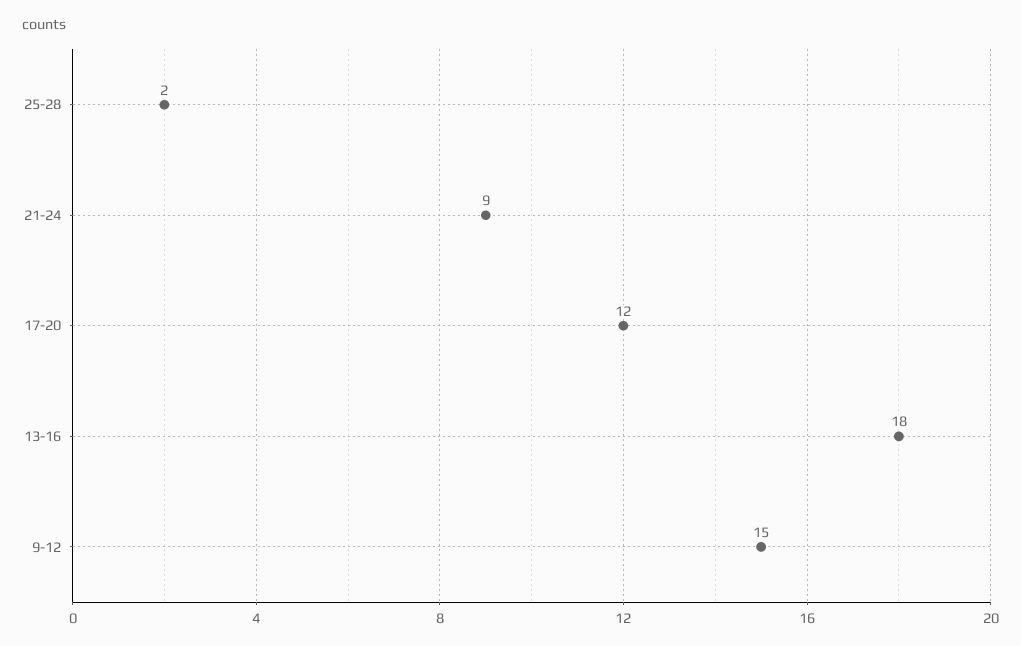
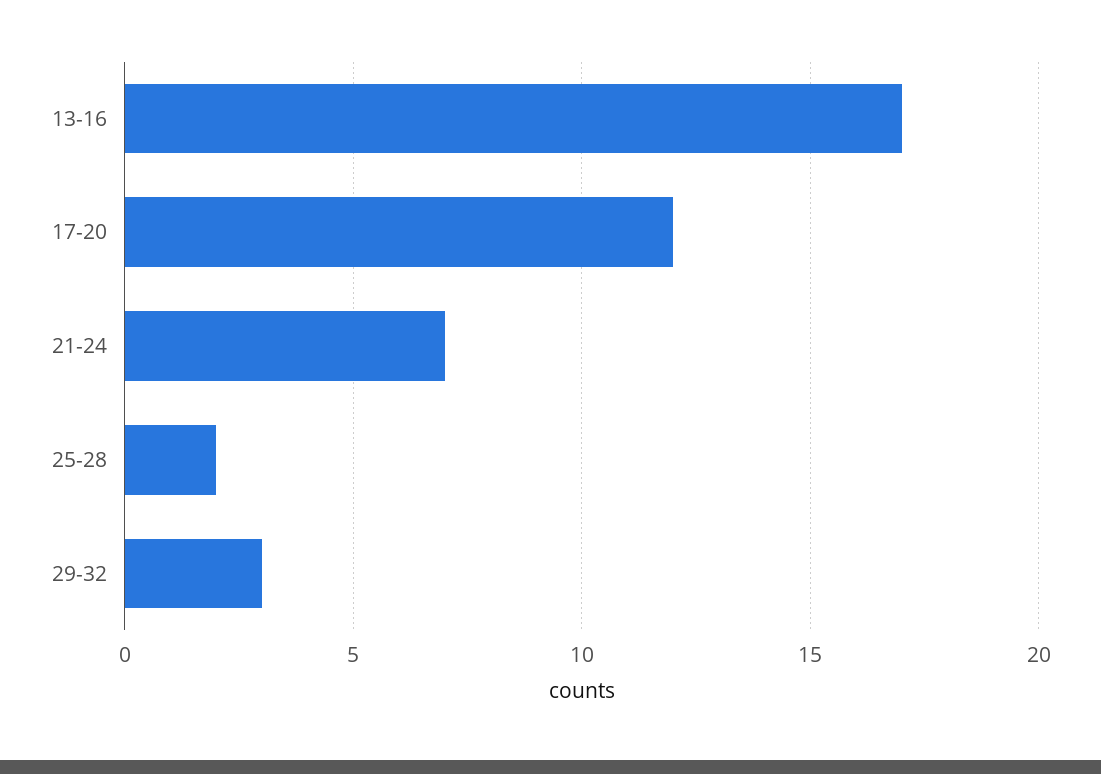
21-24: 9 -> 7
13-16: 18 -> 17
9-12: 15 -> none
29-32: none -> 3

